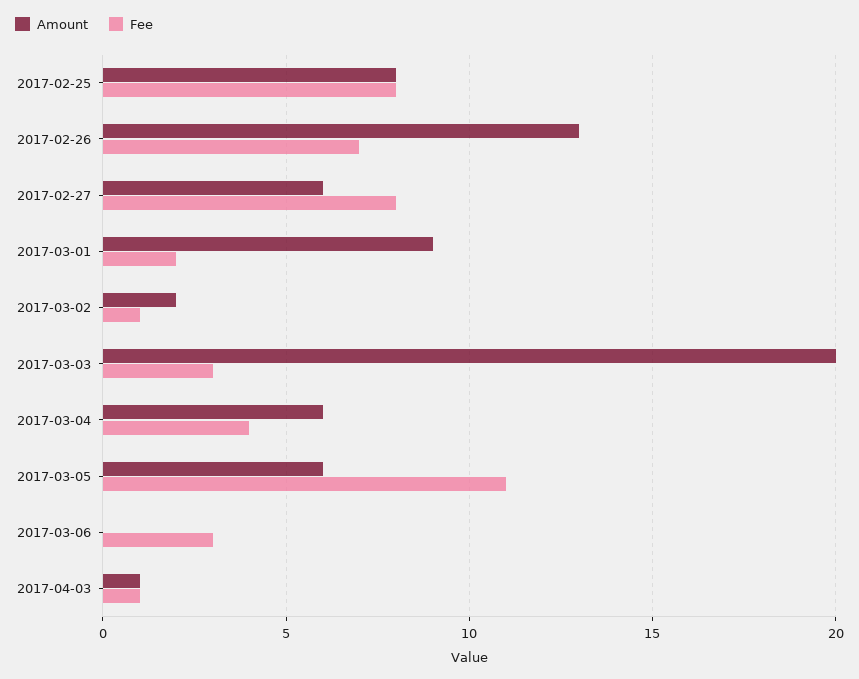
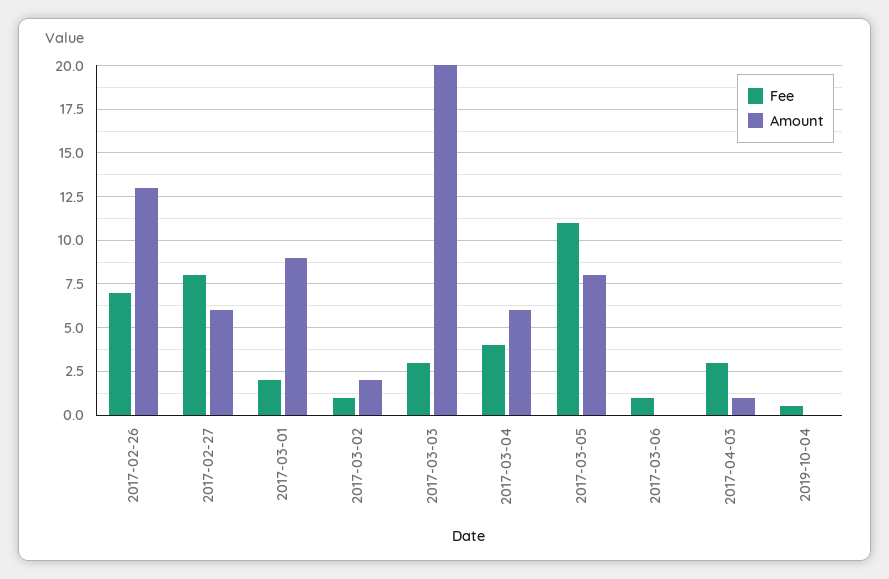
Amount, 2017-02-25: 8 -> none
Fee, 2017-02-25: 8 -> none
Amount, 2017-03-05: 6 -> 8
Fee, 2017-03-06: 3 -> 1
Fee, 2017-04-03: 1 -> 3
Fee, 2019-10-04: none -> 0.5
Amount, 2019-10-04: none -> 0

